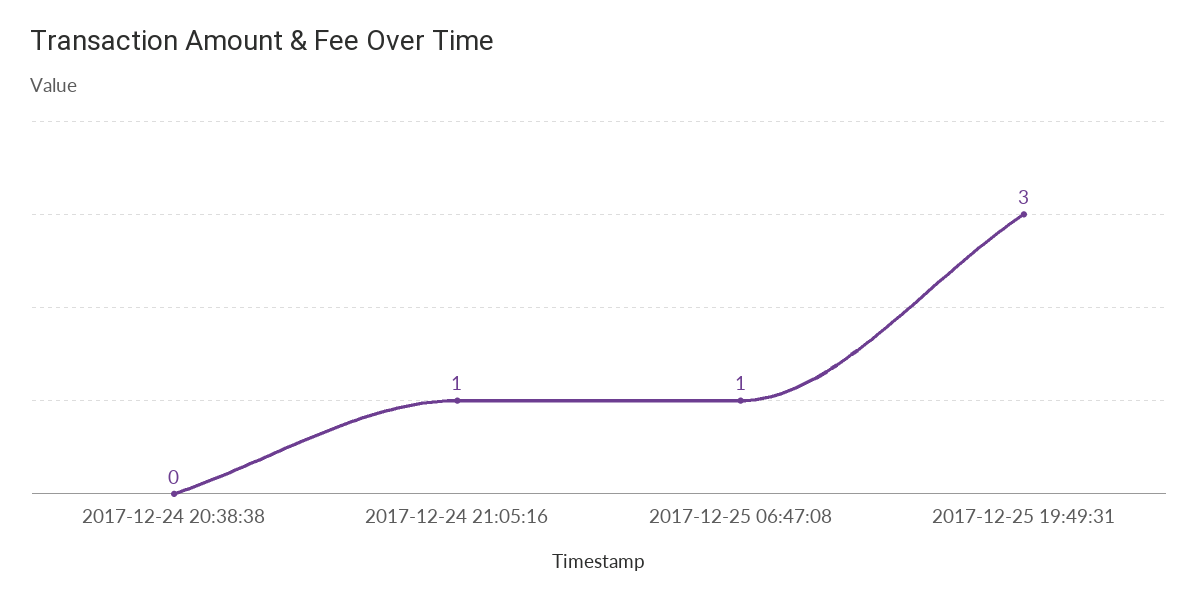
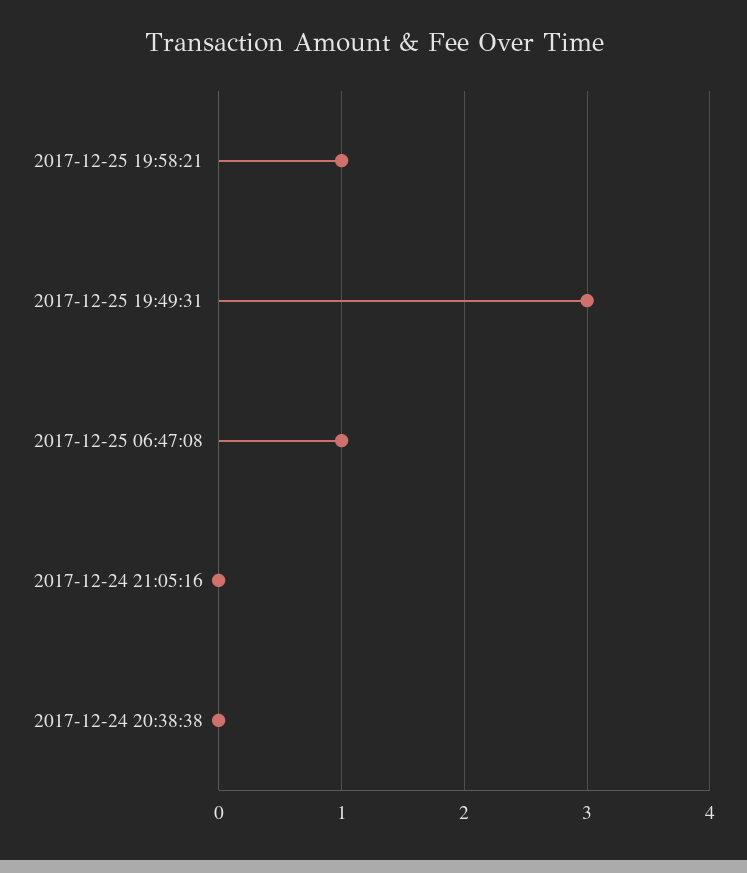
2017-12-24 21:05:16: 1 -> 0
2017-12-25 19:58:21: none -> 1

